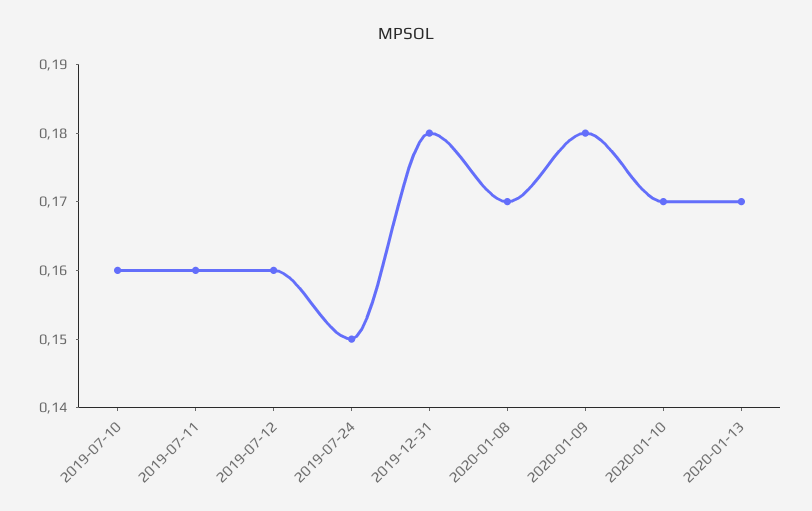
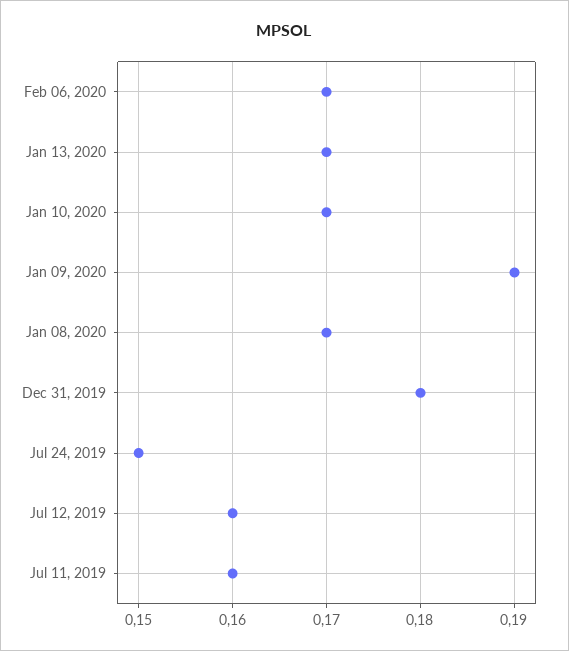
2019-07-10: 0.16 -> none
2020-01-09: 0.18 -> 0.19
Feb 06, 2020: none -> 0.17

